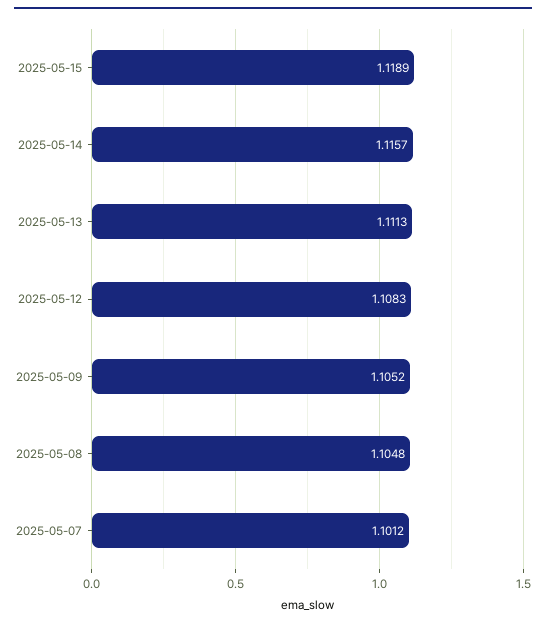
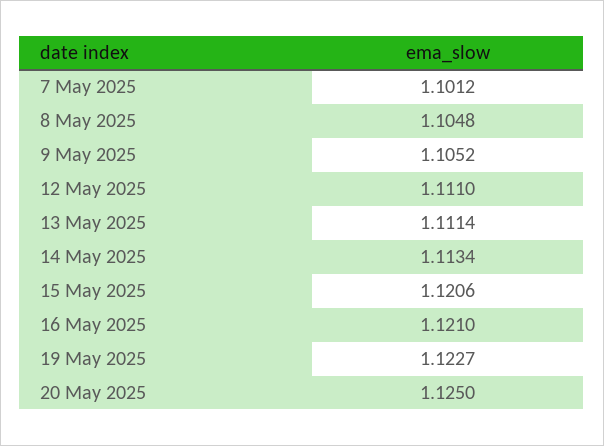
2025-05-15: 1.1189 -> 1.1206
2025-05-14: 1.1157 -> 1.1134
2025-05-13: 1.1113 -> 1.1114
2025-05-12: 1.1083 -> 1.111
16 May 2025: none -> 1.121
19 May 2025: none -> 1.1227
20 May 2025: none -> 1.125

